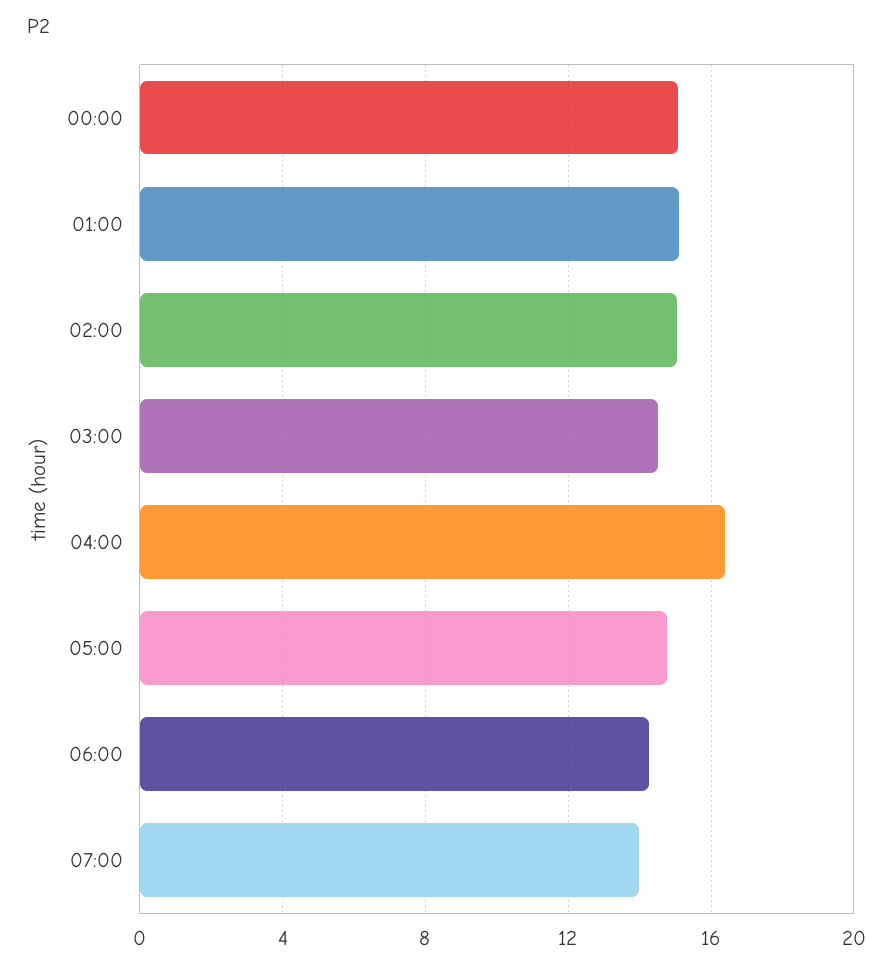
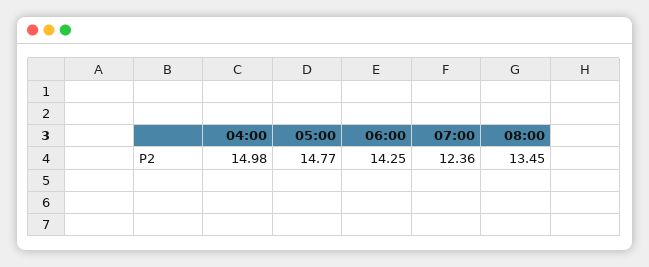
00:00: 15 -> none
01:00: 15 -> none
02:00: 15 -> none
03:00: 14.5 -> none
04:00: 16.5 -> 14.98
07:00: 14 -> 12.36
08:00: none -> 13.45

